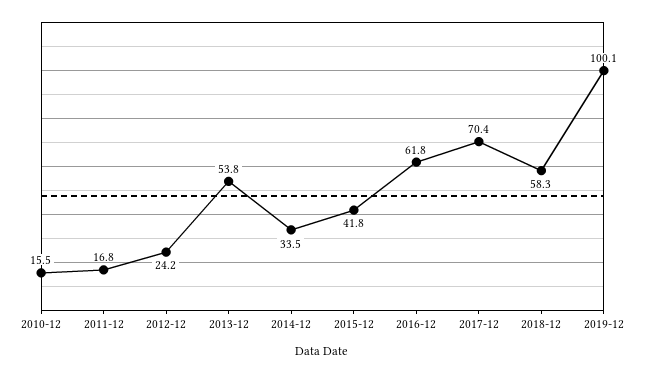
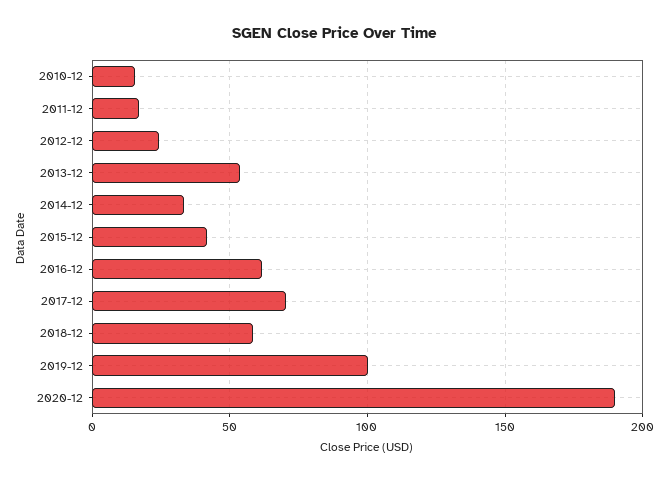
2020-12: none -> 190

